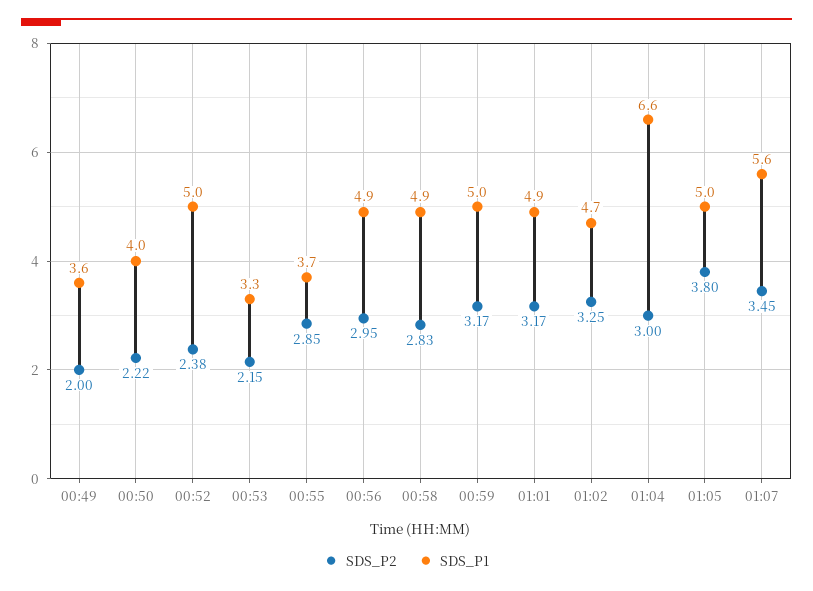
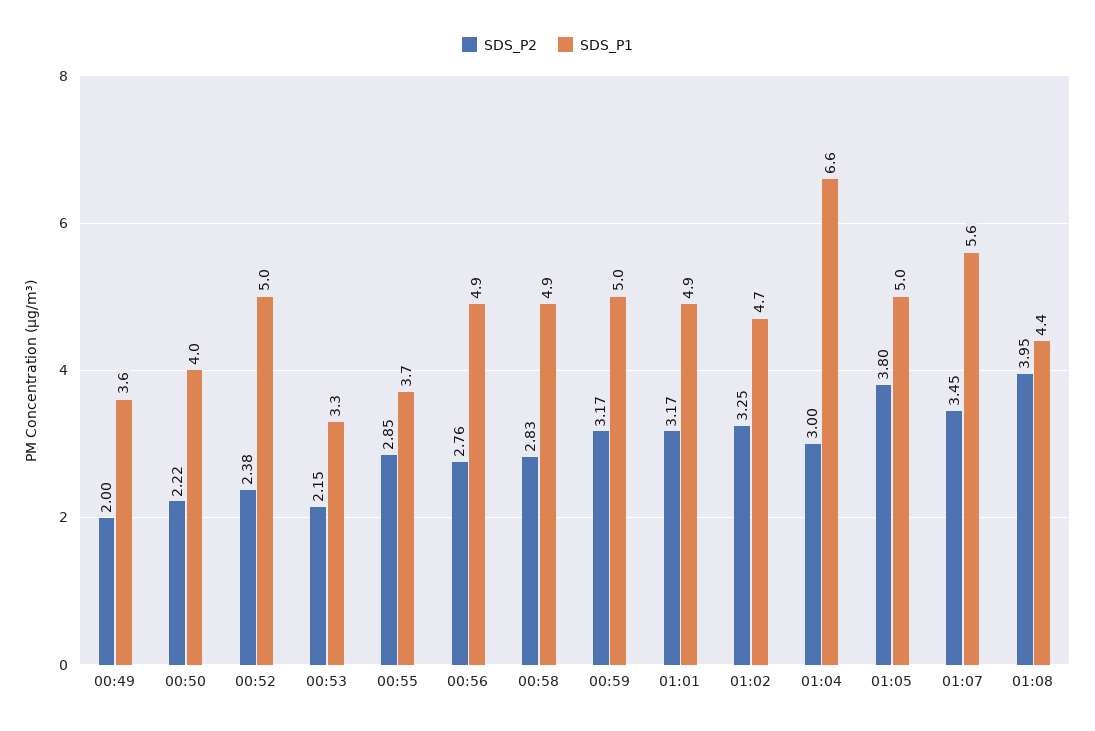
SDS_P2, 00:56: 2.95 -> 2.76
SDS_P2, 01:08: none -> 3.95
SDS_P1, 01:08: none -> 4.4

